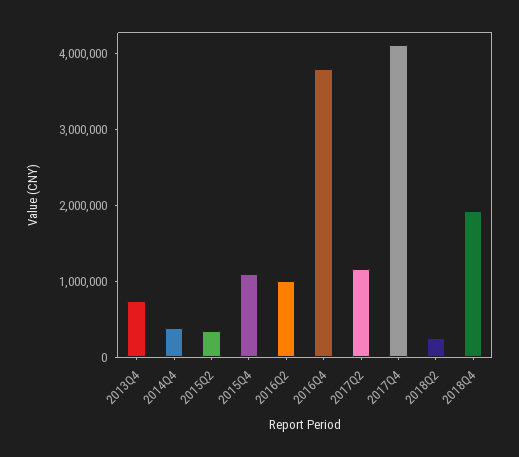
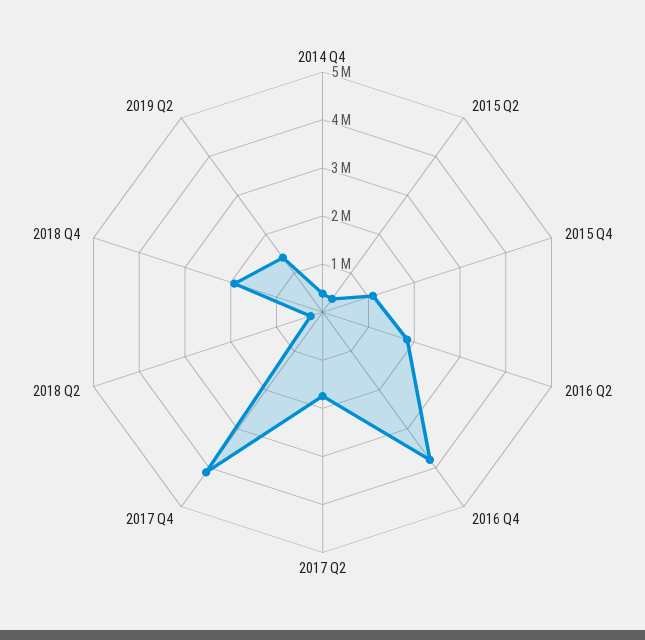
2013Q4: 800000 -> none
2016Q2: 1000000 -> 1800000
2017Q2: 1200000 -> 1800000
2019 Q2: none -> 1400000

